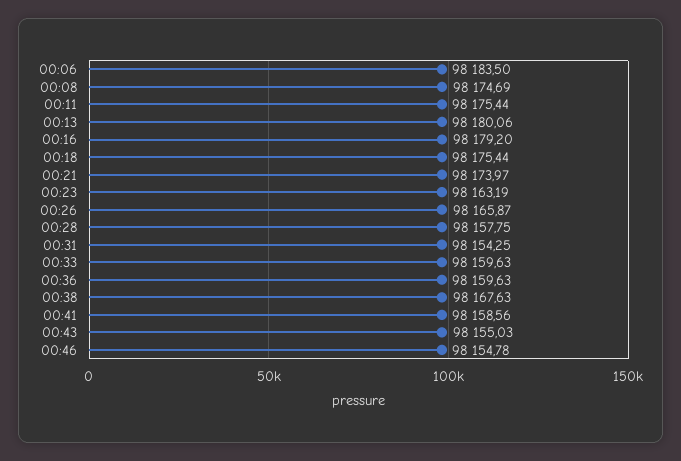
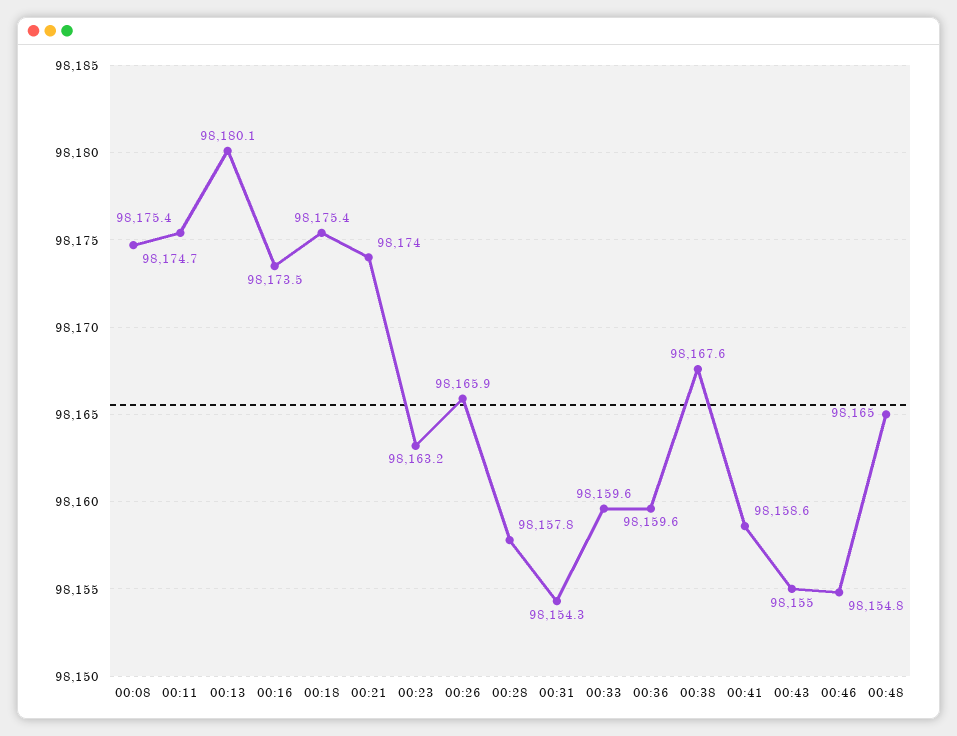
00:06: 98183.5 -> none
00:16: 98179.2 -> 98173.5
00:48: none -> 98165

